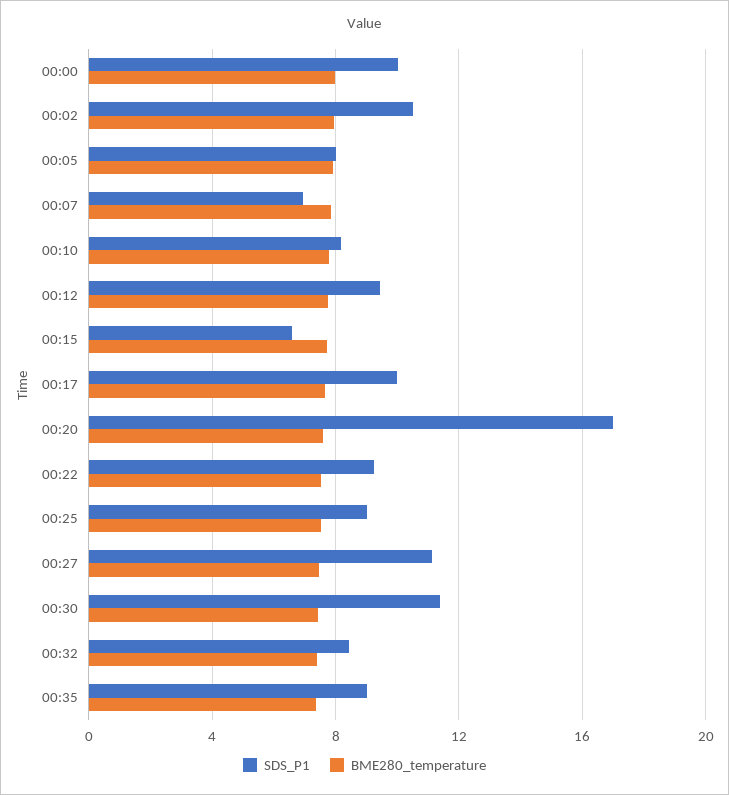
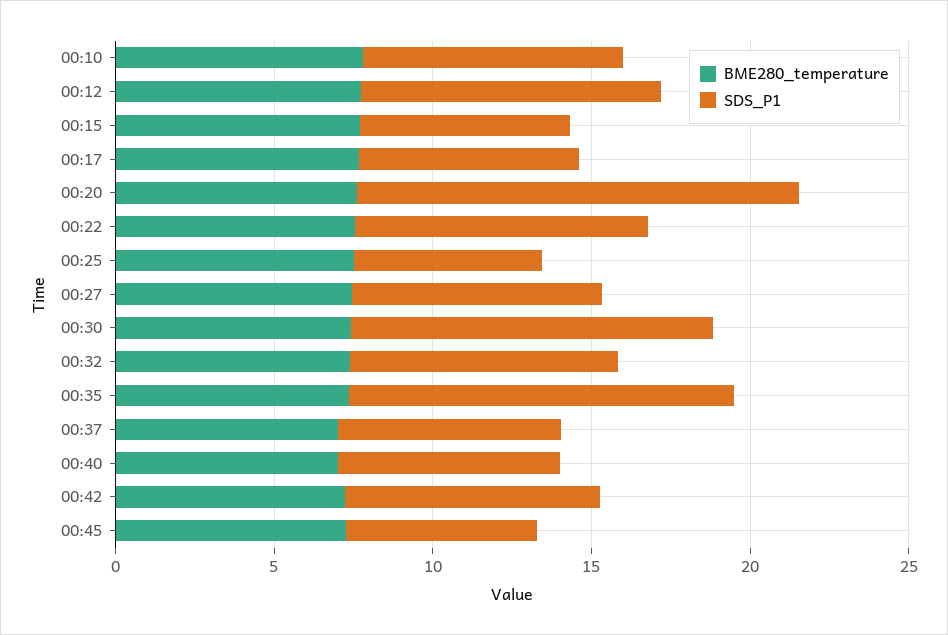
SDS_P1, 00:00: 10 -> none
BME280_temperature, 00:00: 8 -> none
SDS_P1, 00:02: 10.5 -> none
BME280_temperature, 00:02: 8 -> none
SDS_P1, 00:05: 8 -> none
BME280_temperature, 00:05: 8 -> none
SDS_P1, 00:07: 7 -> none
BME280_temperature, 00:07: 8 -> none
SDS_P1, 00:17: 10 -> 7
SDS_P1, 00:20: 17 -> 14
SDS_P1, 00:25: 9 -> 6
SDS_P1, 00:27: 11 -> 8
SDS_P1, 00:35: 9 -> 12
BME280_temperature, 00:37: none -> 7
SDS_P1, 00:37: none -> 7
BME280_temperature, 00:40: none -> 7
SDS_P1, 00:40: none -> 7
BME280_temperature, 00:42: none -> 7
SDS_P1, 00:42: none -> 8
BME280_temperature, 00:45: none -> 7
SDS_P1, 00:45: none -> 6

